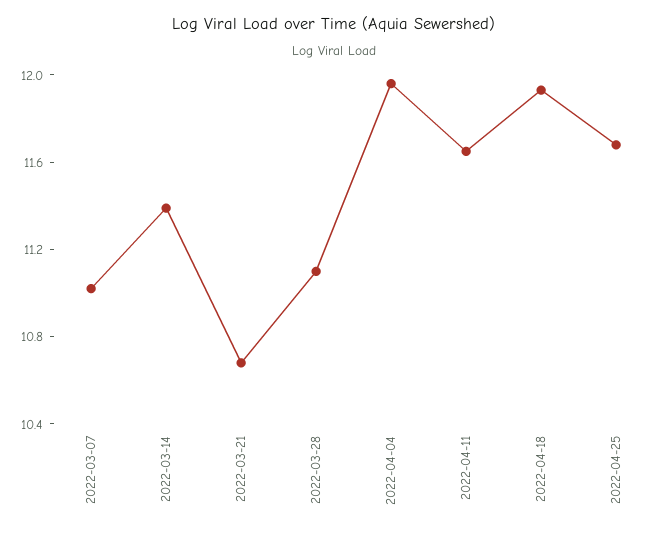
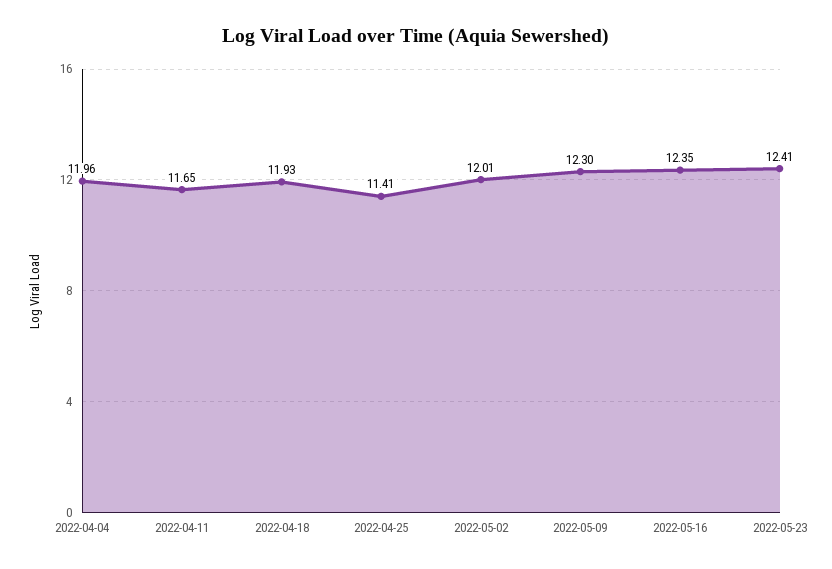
2022-03-07: 11 -> none
2022-03-14: 11.4 -> none
2022-03-21: 10.7 -> none
2022-03-28: 11.1 -> none
2022-04-25: 11.7 -> 11.41
2022-05-02: none -> 12.01
2022-05-09: none -> 12.3
2022-05-16: none -> 12.35
2022-05-23: none -> 12.41

